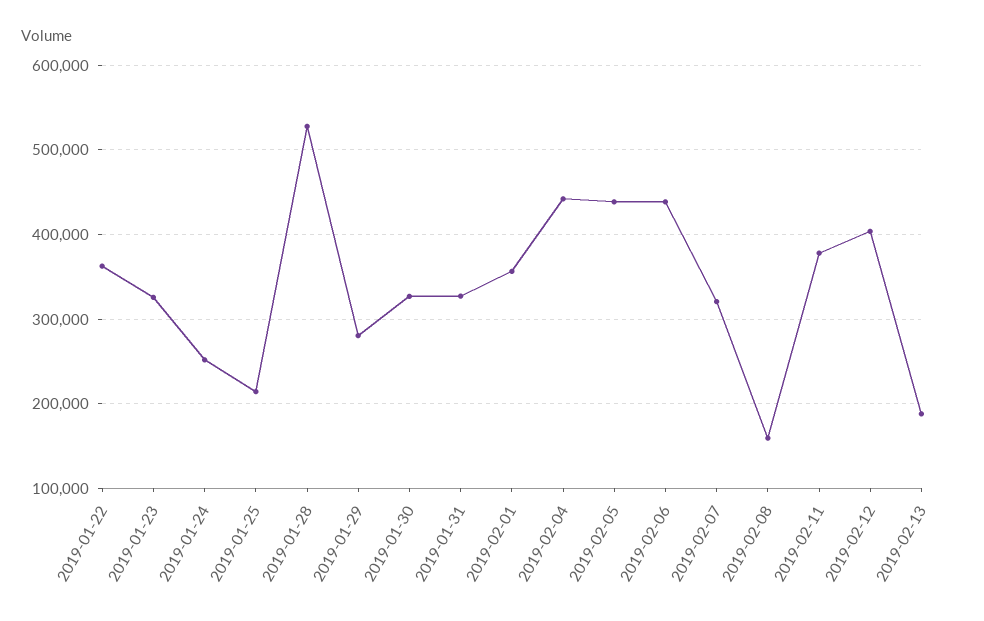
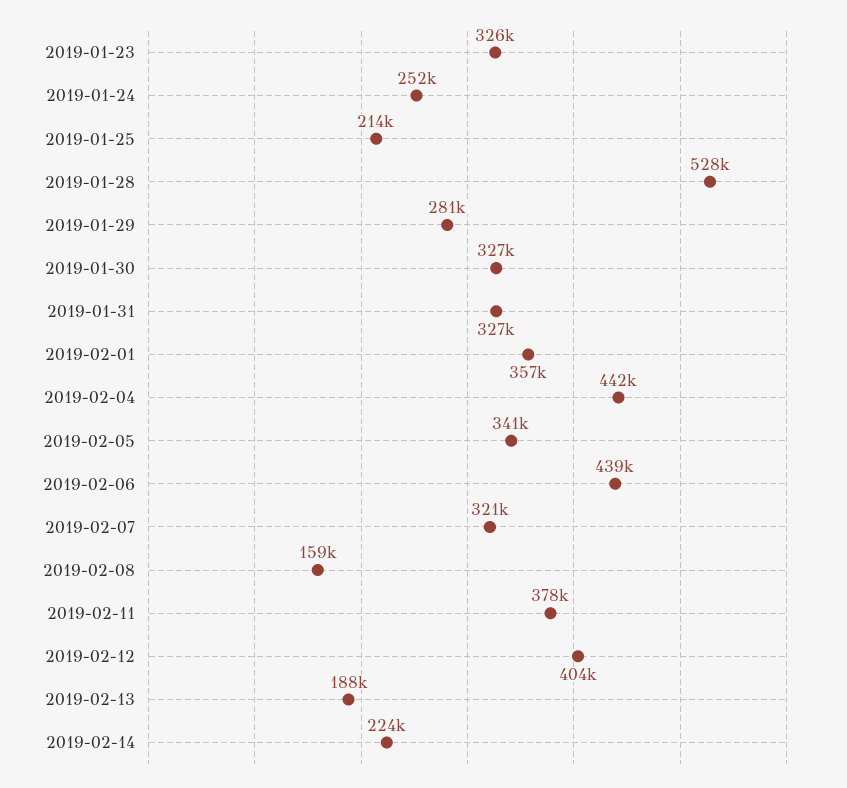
2019-01-22: 360000 -> none
2019-02-05: 440000 -> 341000
2019-02-14: none -> 224000

